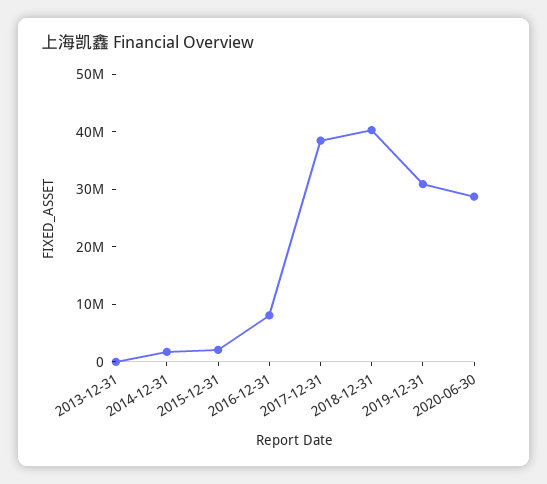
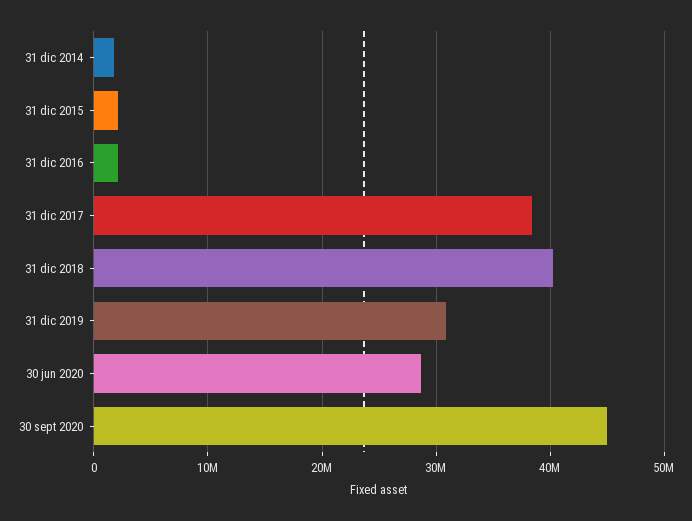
2013-12-31: 0 -> none
2016-12-31: 8000000 -> 2000000
30 sept 2020: none -> 45000000

